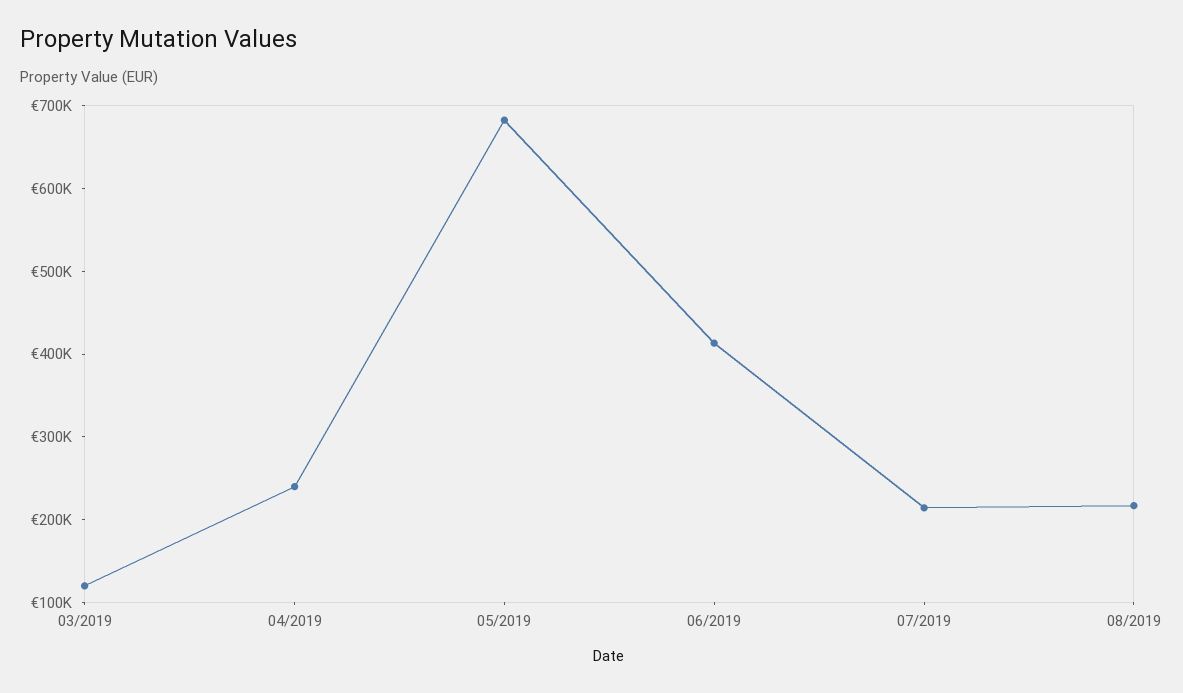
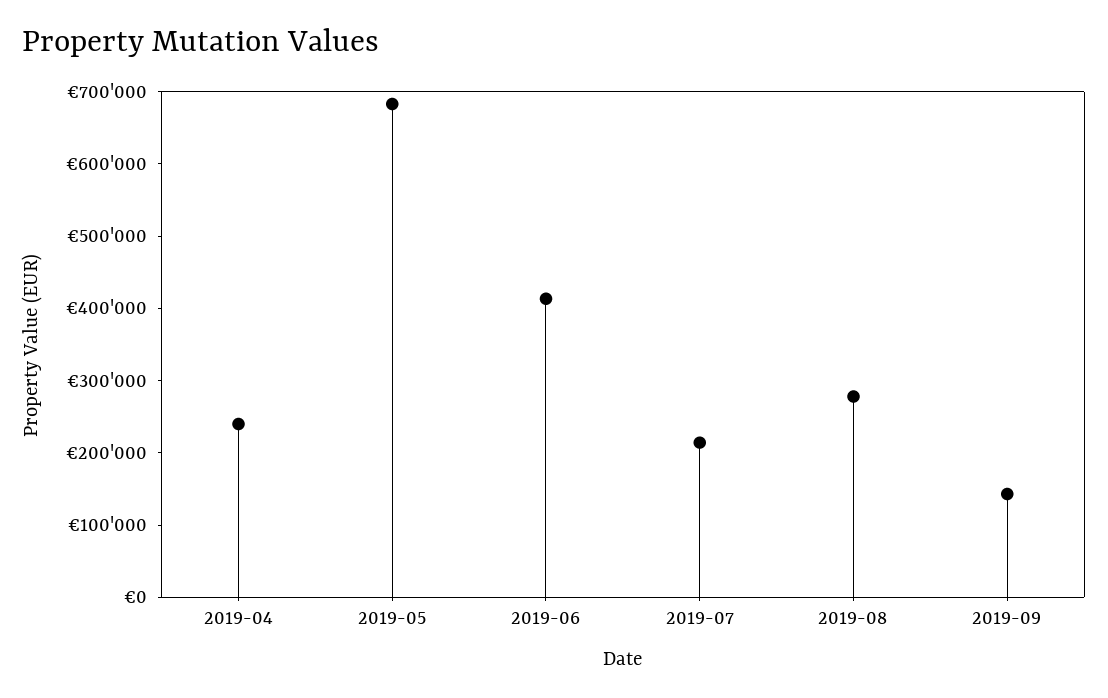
03/2019: 120000 -> none
08/2019: 220000 -> 280000
2019-09: none -> 140000

